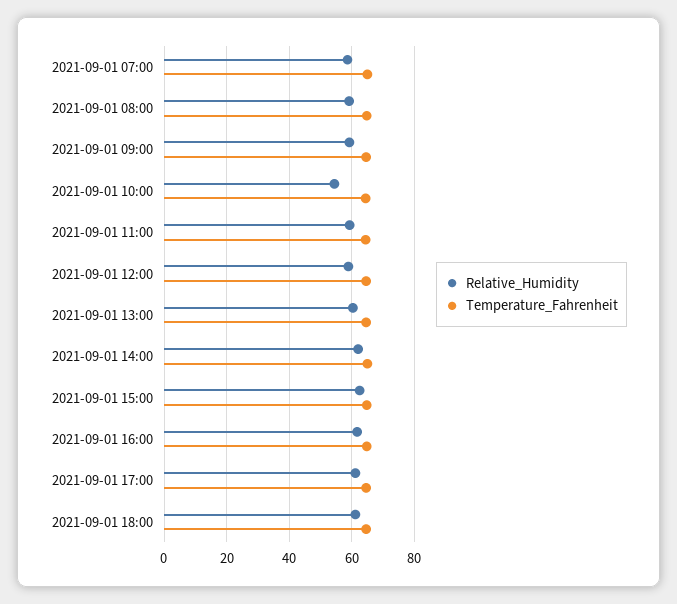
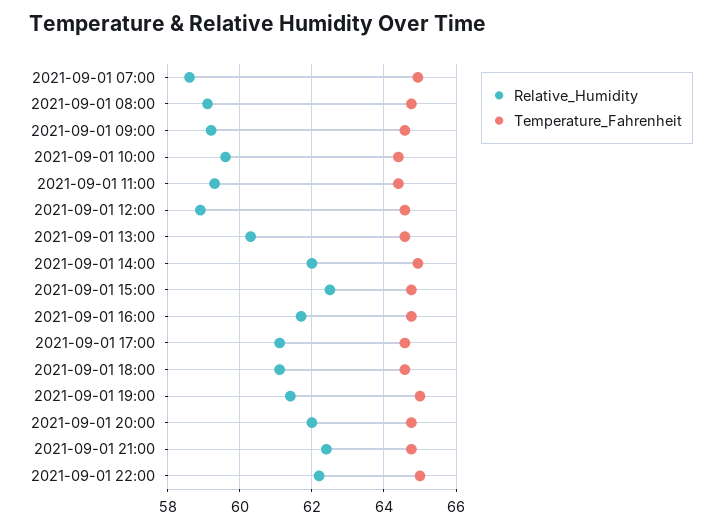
Relative_Humidity, 2021-09-01 10:00: 54 -> 59.6
Relative_Humidity, 2021-09-01 19:00: none -> 61.4
Temperature_Fahrenheit, 2021-09-01 19:00: none -> 65
Relative_Humidity, 2021-09-01 20:00: none -> 62
Temperature_Fahrenheit, 2021-09-01 20:00: none -> 64.8
Relative_Humidity, 2021-09-01 21:00: none -> 62.4
Temperature_Fahrenheit, 2021-09-01 21:00: none -> 64.8
Relative_Humidity, 2021-09-01 22:00: none -> 62.2
Temperature_Fahrenheit, 2021-09-01 22:00: none -> 65

